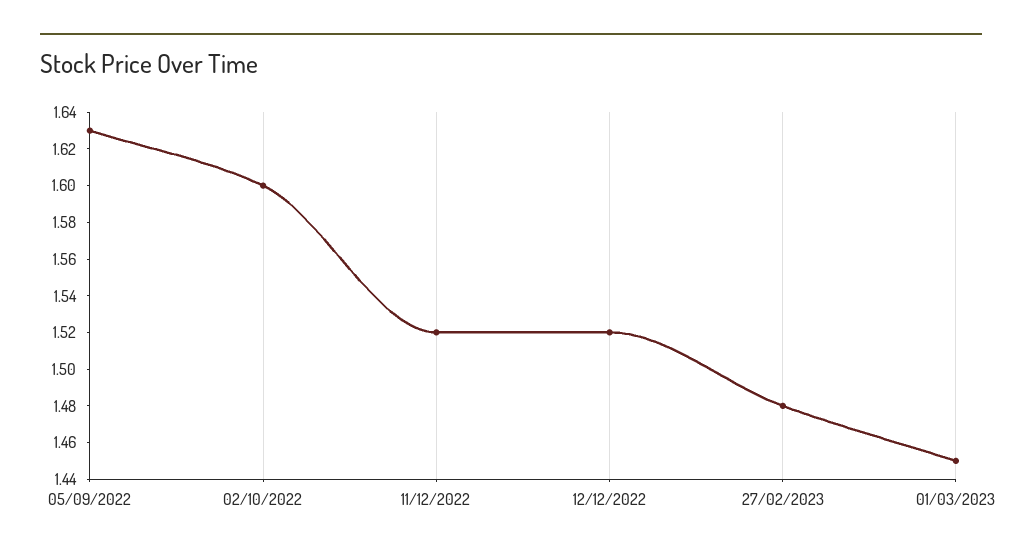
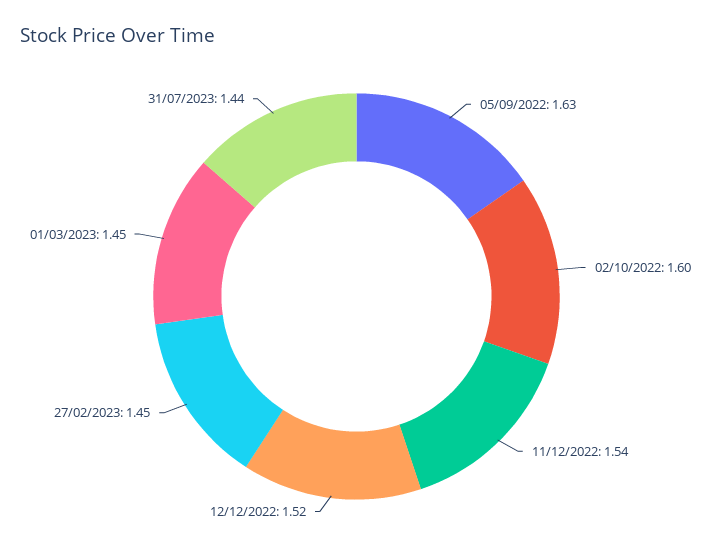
11/12/2022: 1.52 -> 1.54
27/02/2023: 1.48 -> 1.45
31/07/2023: none -> 1.44

